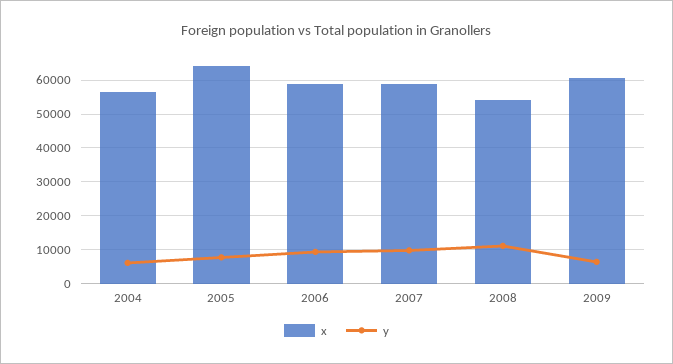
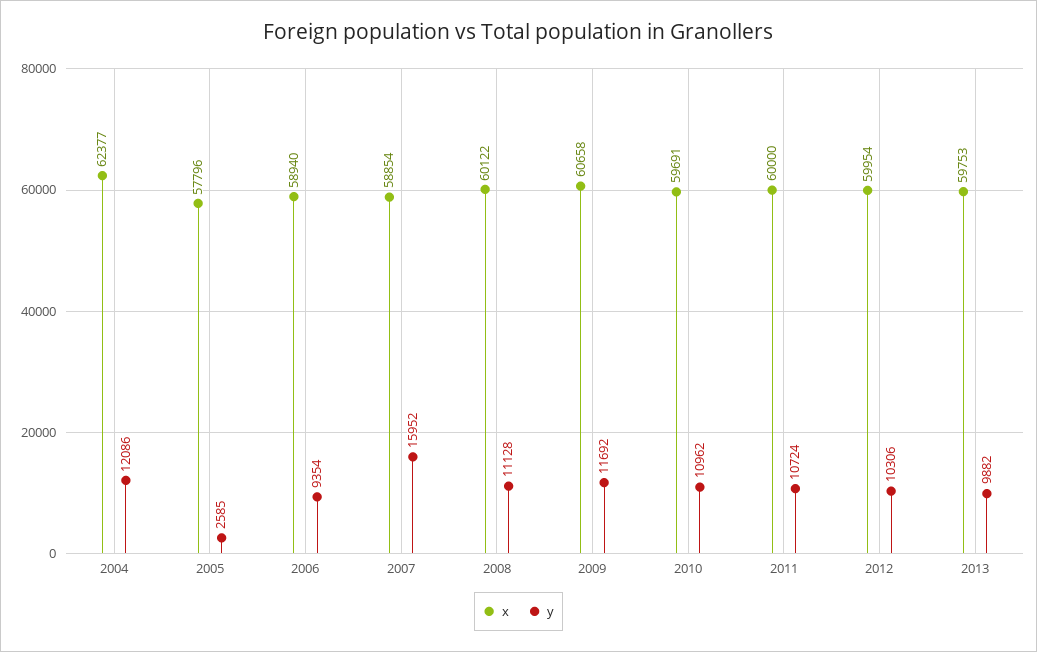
x, 2004: 56000 -> 62377
y, 2004: 6000 -> 12086
x, 2005: 64000 -> 57796
y, 2005: 8000 -> 2585
y, 2007: 10000 -> 15952
x, 2008: 54000 -> 60122
y, 2009: 6000 -> 11692
x, 2010: none -> 59691
y, 2010: none -> 10962
x, 2011: none -> 60000
y, 2011: none -> 10724
x, 2012: none -> 59954
y, 2012: none -> 10306
x, 2013: none -> 59753
y, 2013: none -> 9882

